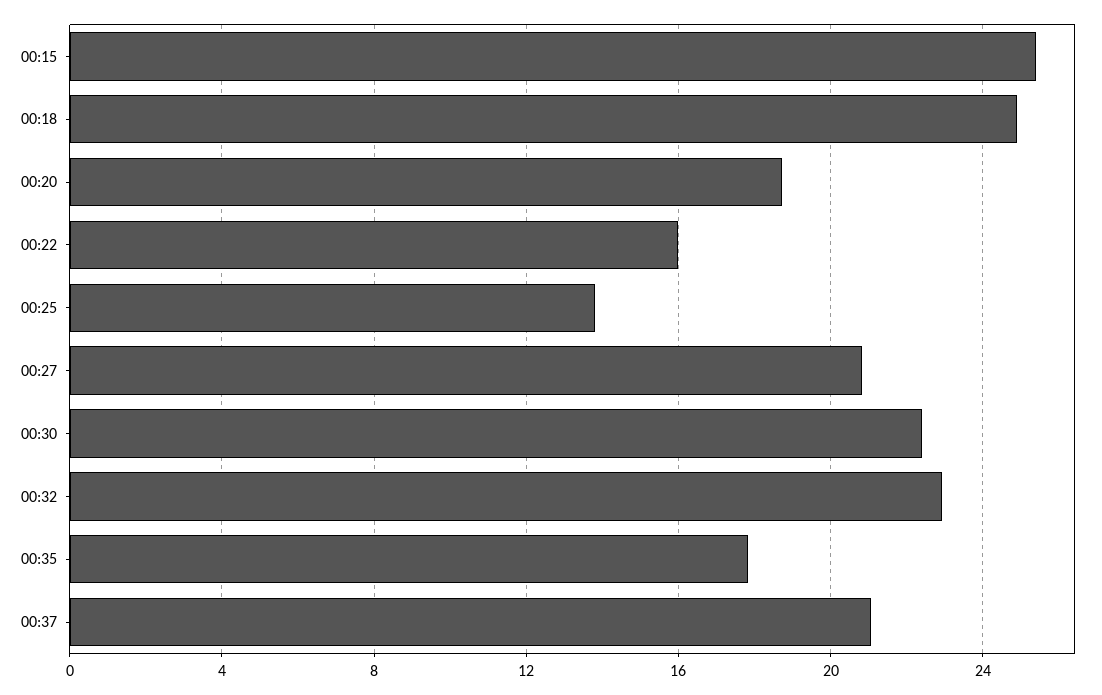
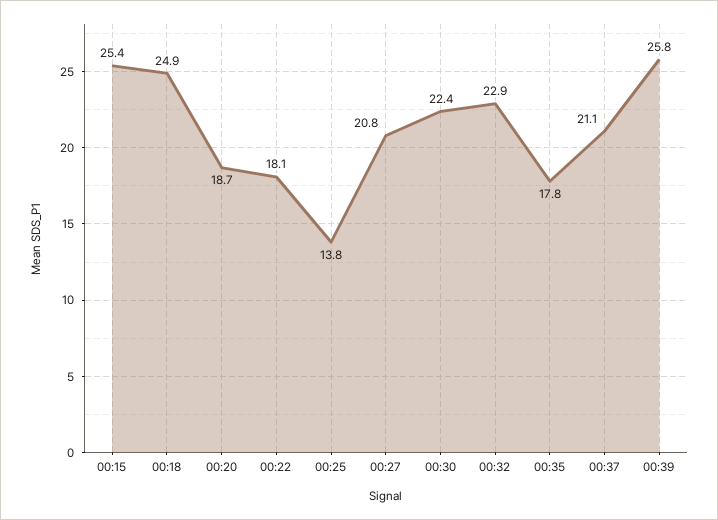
00:22: 16 -> 18.1
00:39: none -> 25.8

